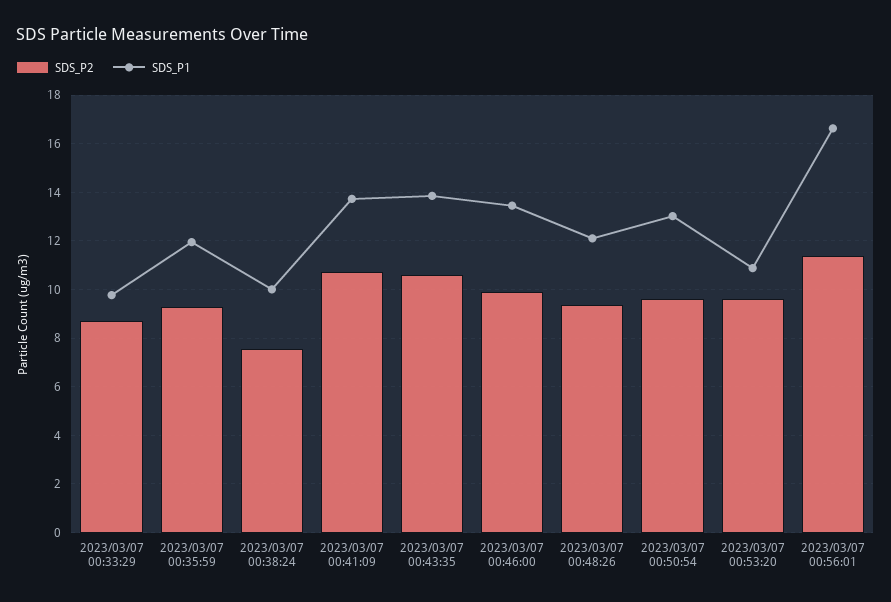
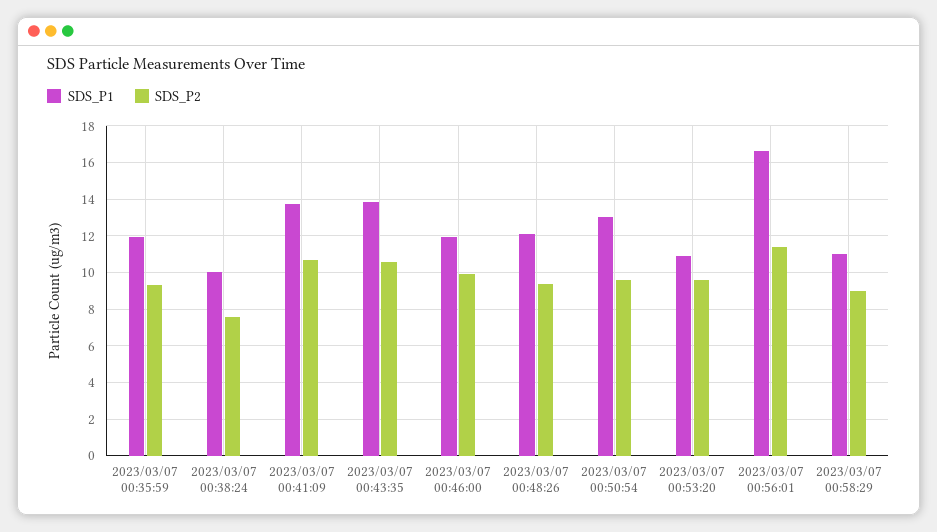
SDS_P2, 2023/03/07 00:33:29: 8.75 -> none
SDS_P1, 2023/03/07 00:33:29: 9.75 -> none
SDS_P1, 2023/03/07 00:46:00: 13.5 -> 12
SDS_P1, 2023/03/07 00:58:29: none -> 11
SDS_P2, 2023/03/07 00:58:29: none -> 9

